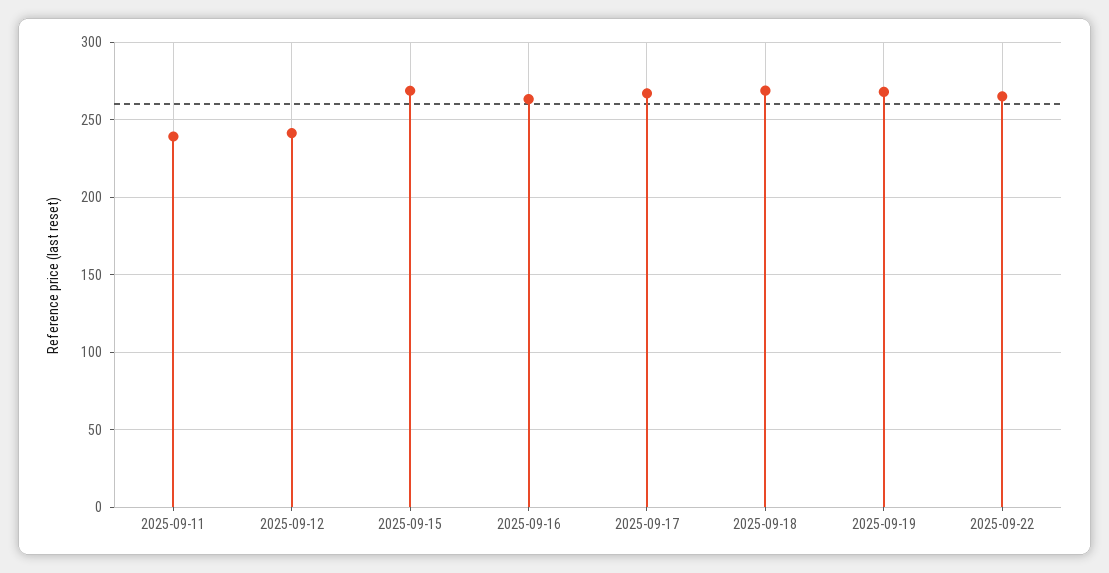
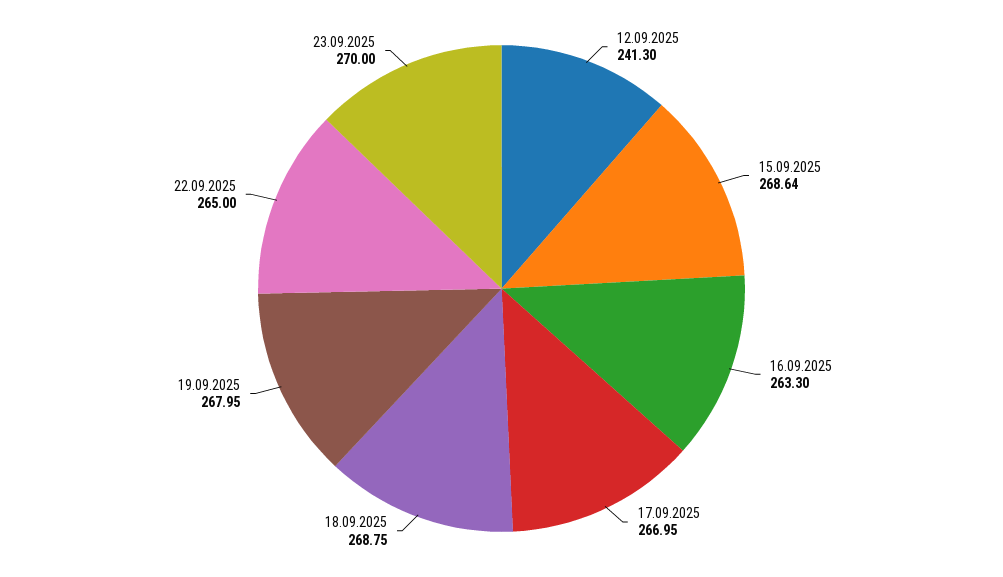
2025-09-11: 240 -> none
23.09.2025: none -> 270

